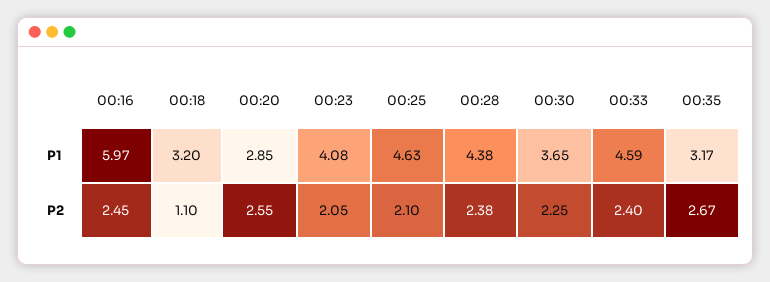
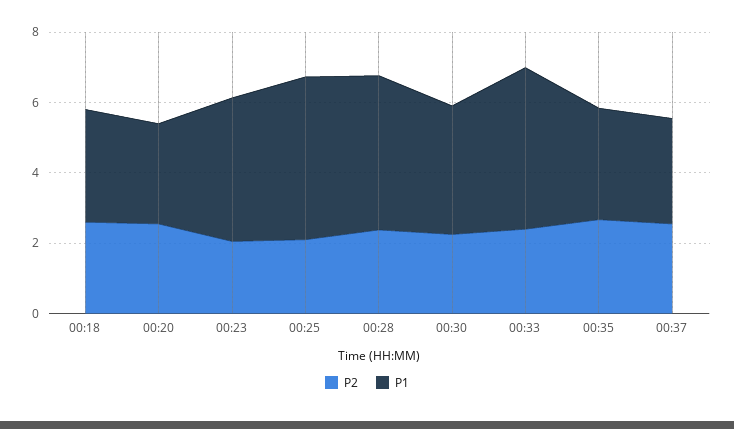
P1, 00:16: 5.97 -> none
P2, 00:16: 2.45 -> none
P2, 00:18: 1.1 -> 2.5
P2, 00:37: none -> 2.5
P1, 00:37: none -> 3

